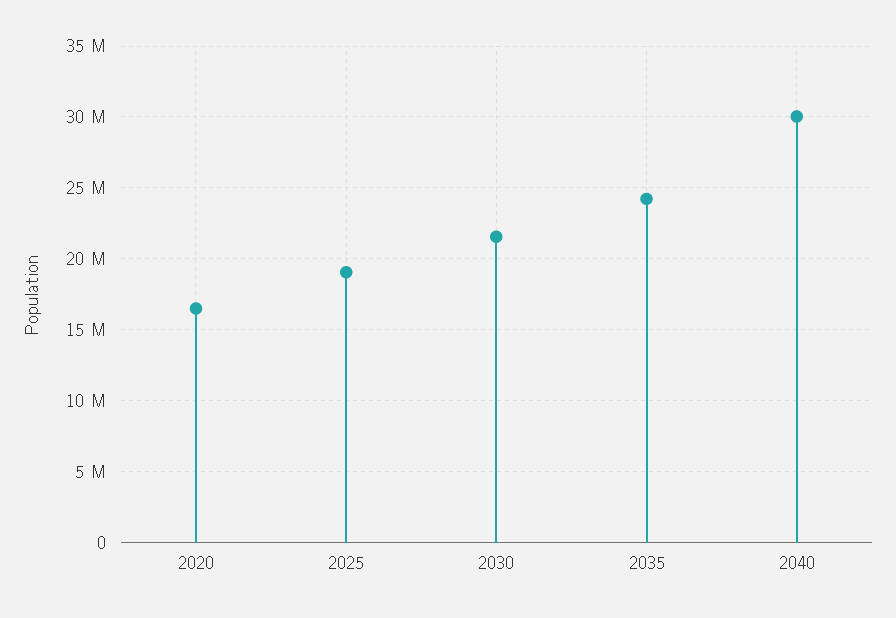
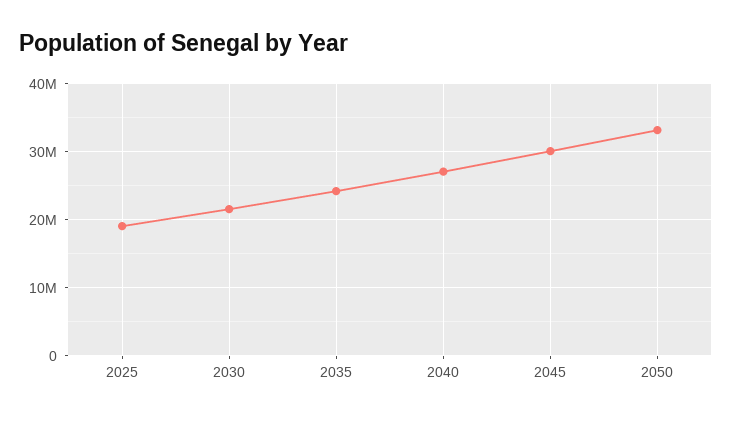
2020: 16500000 -> none
2040: 30000000 -> 27000000
2045: none -> 30000000
2050: none -> 33000000

